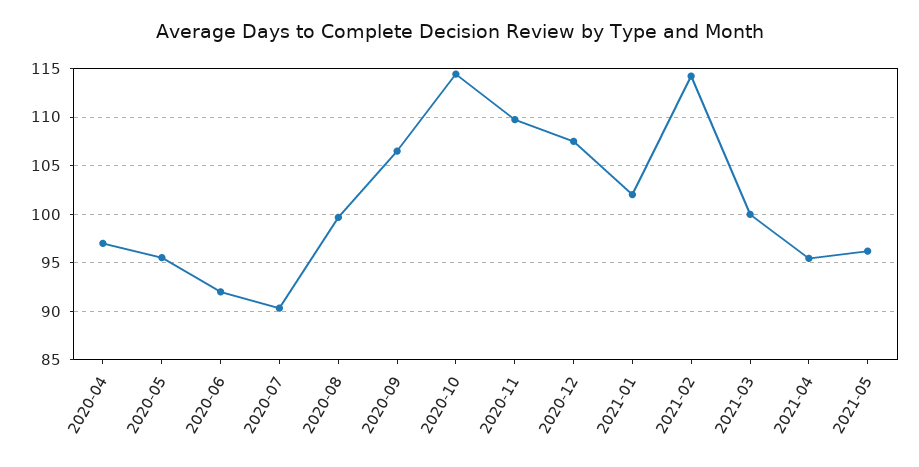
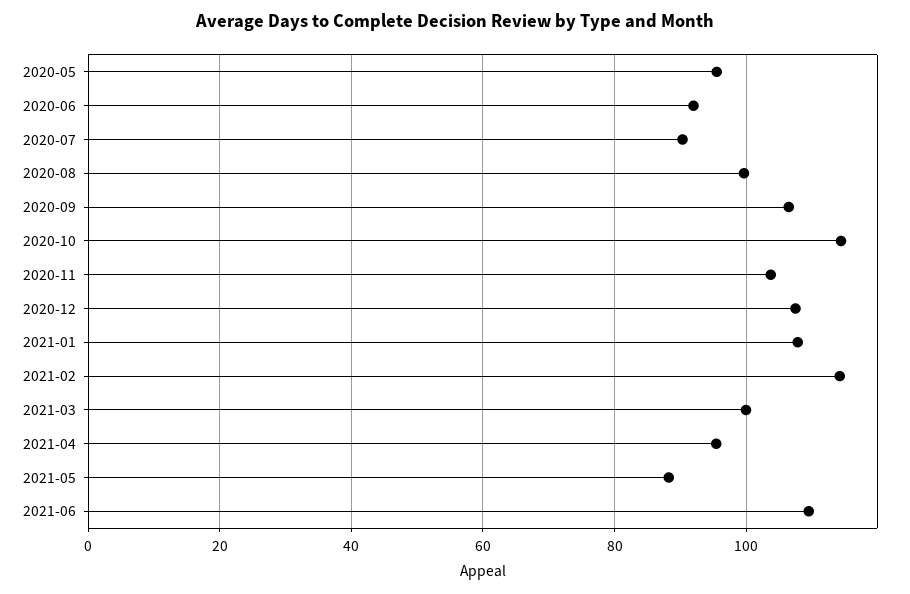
2020-04: 97 -> none
2020-11: 110 -> 104
2021-01: 102 -> 108
2021-05: 96 -> 88
2021-06: none -> 110

